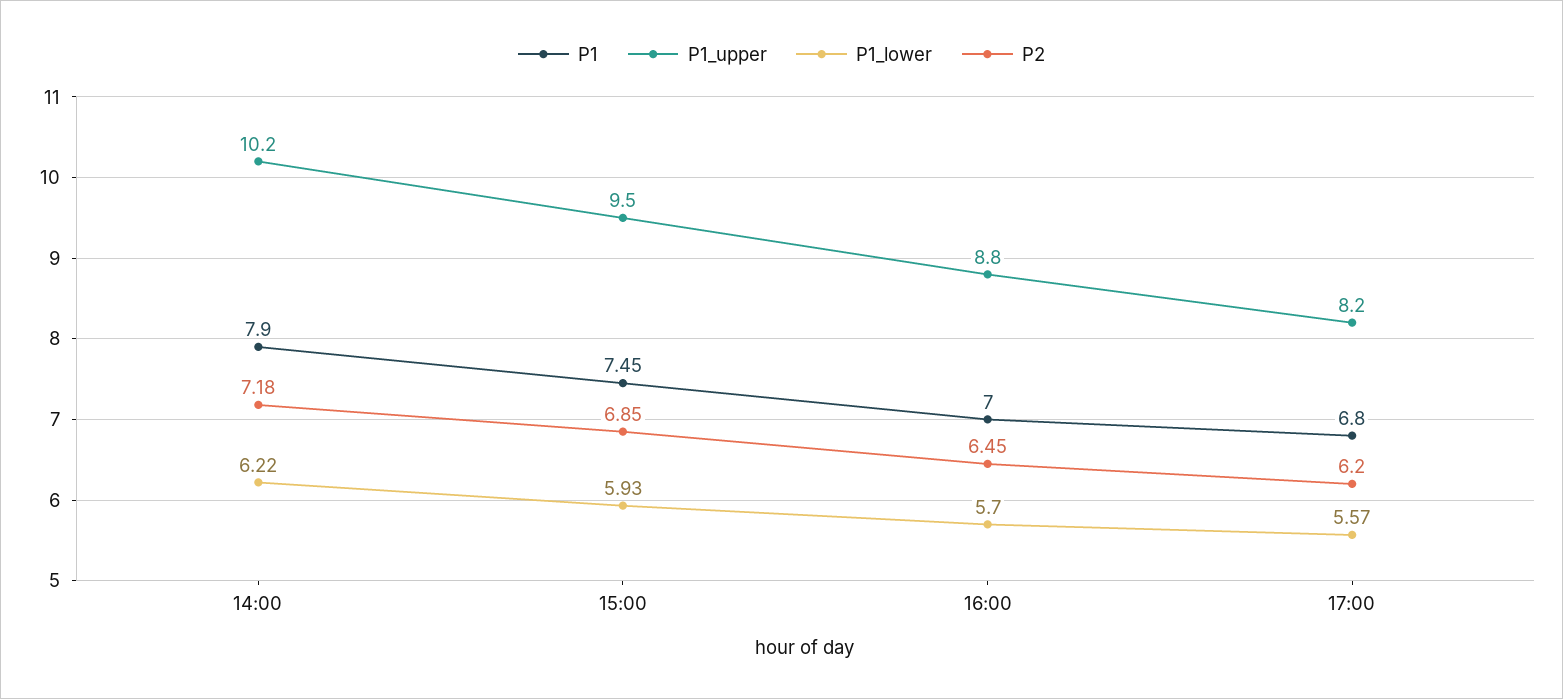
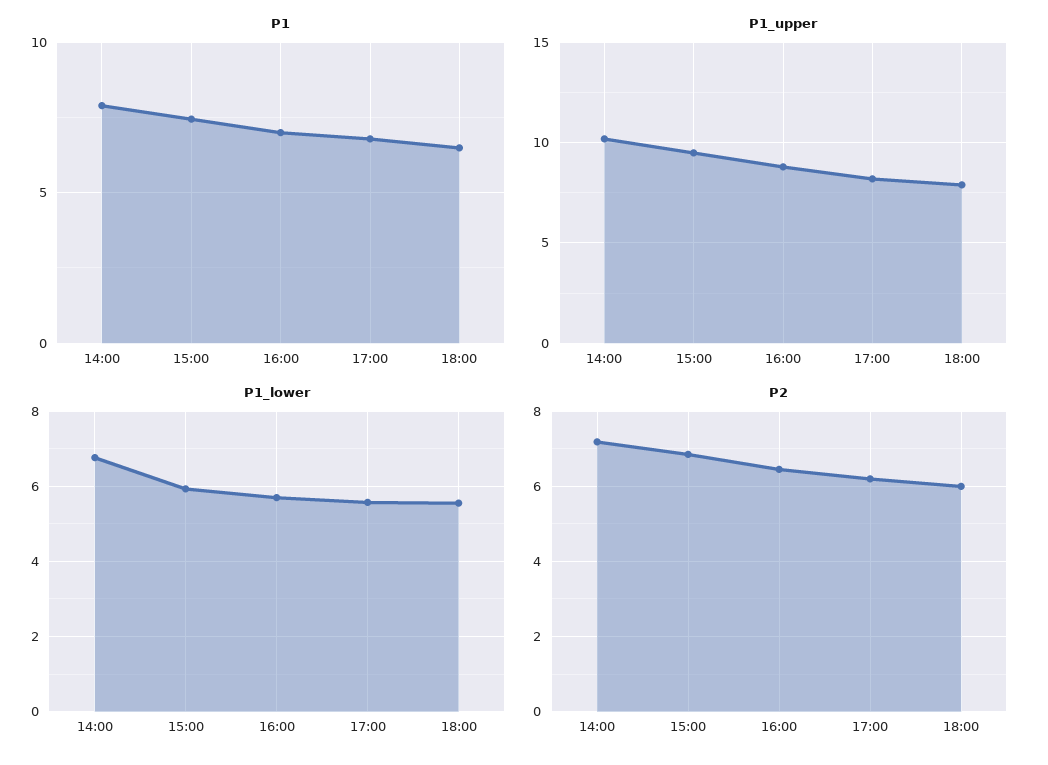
P1_lower, 14:00: 6.22 -> 6.8
P1, 18:00: none -> 6.5
P1_upper, 18:00: none -> 8
P1_lower, 18:00: none -> 5.6
P2, 18:00: none -> 6

